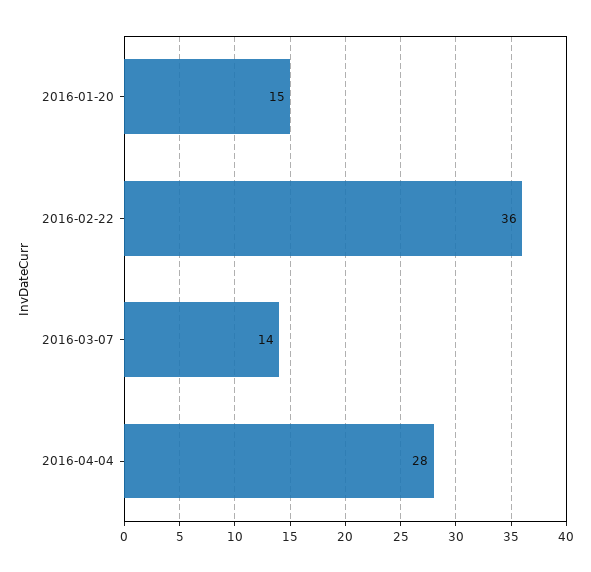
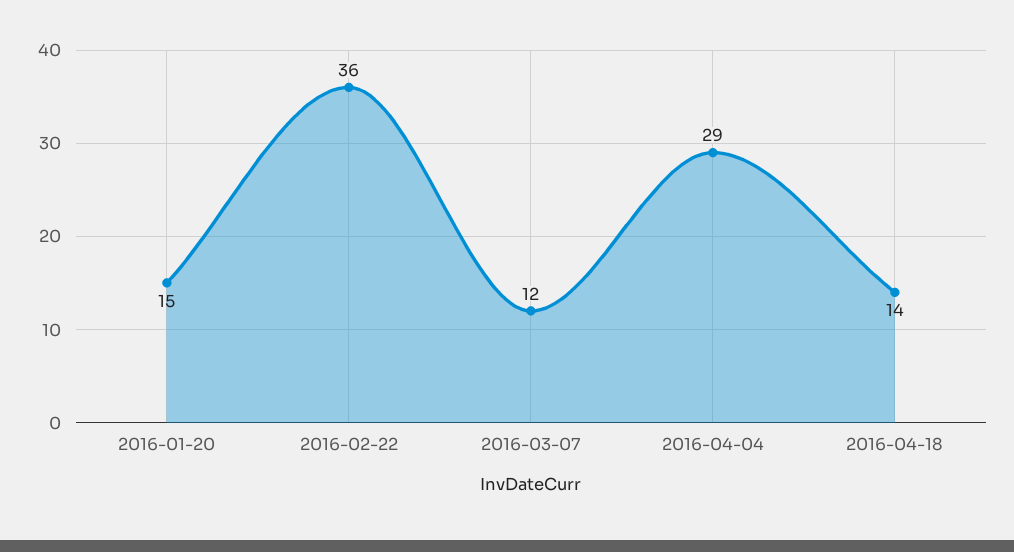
2016-03-07: 14 -> 12
2016-04-04: 28 -> 29
2016-04-18: none -> 14

